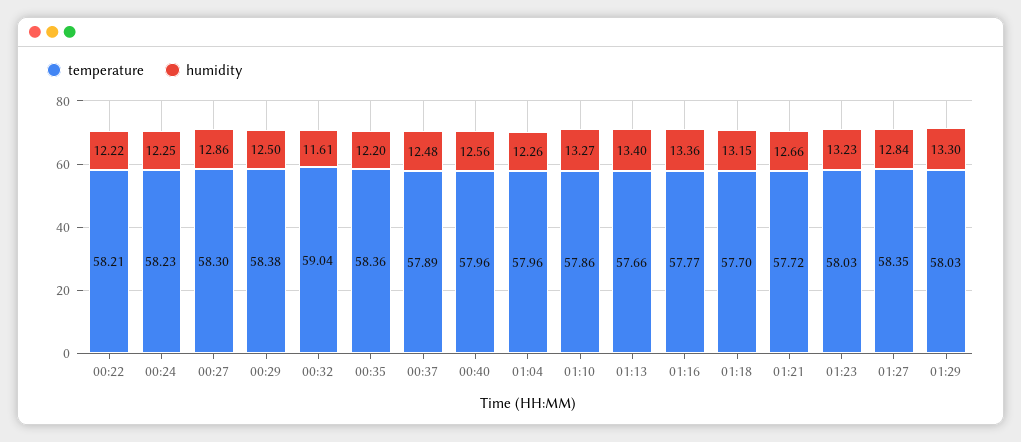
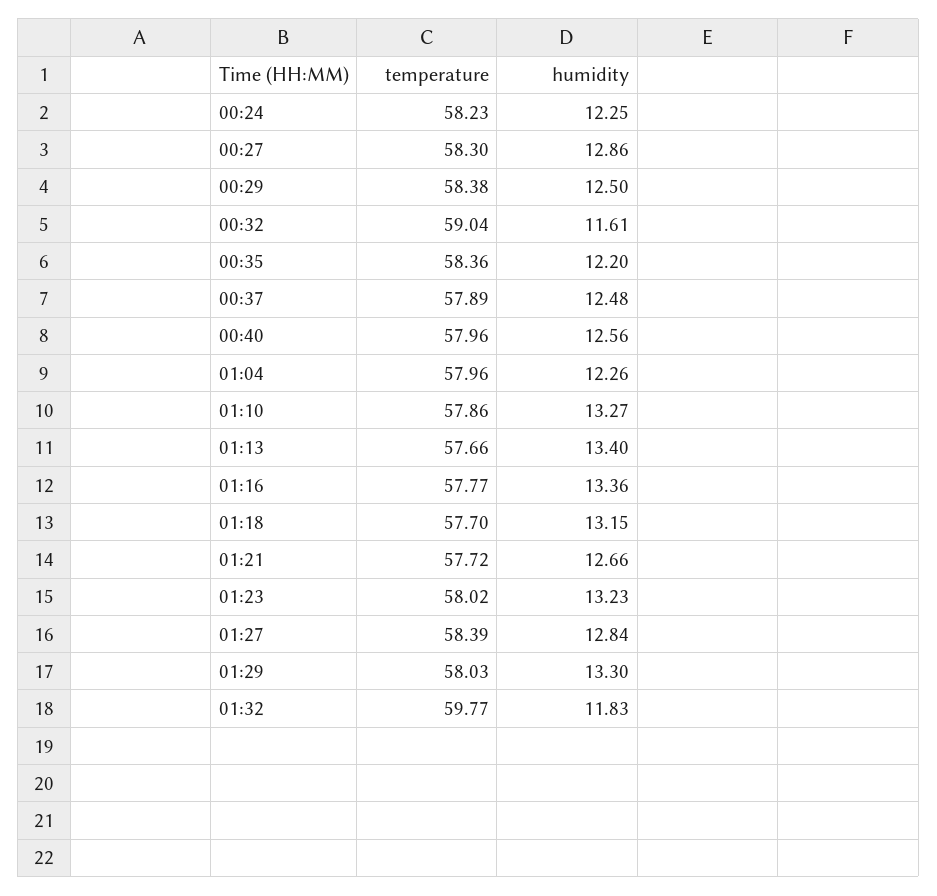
temperature, 00:22: 58.21 -> none
humidity, 00:22: 12.22 -> none
temperature, 01:23: 58.03 -> 58.02
temperature, 01:27: 58.35 -> 58.39
temperature, 01:32: none -> 59.77
humidity, 01:32: none -> 11.83

